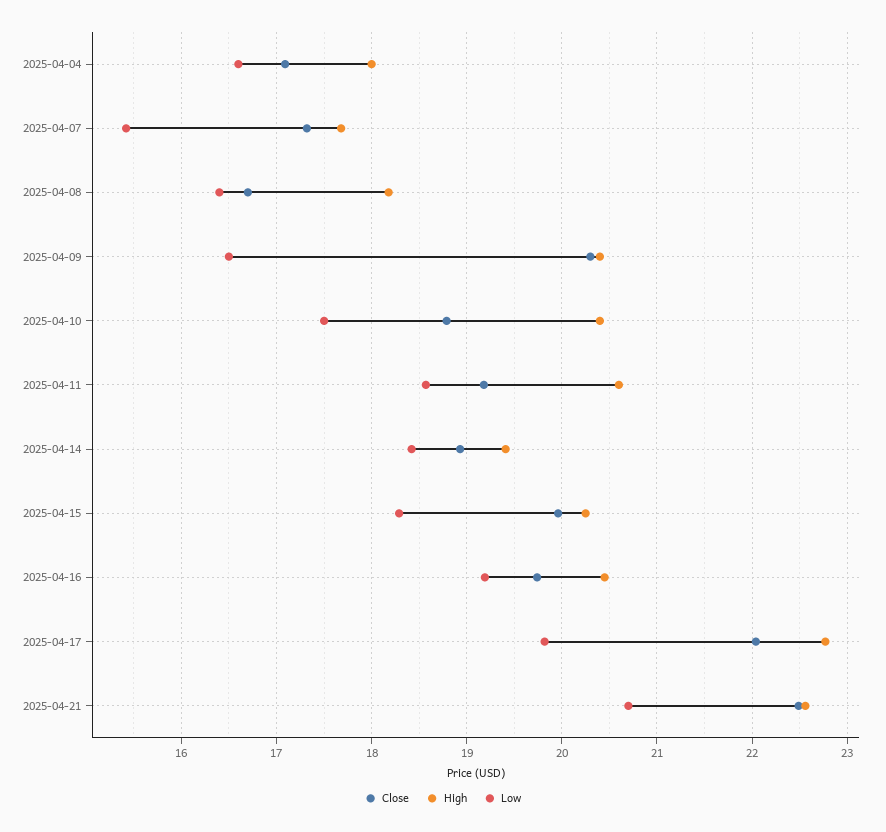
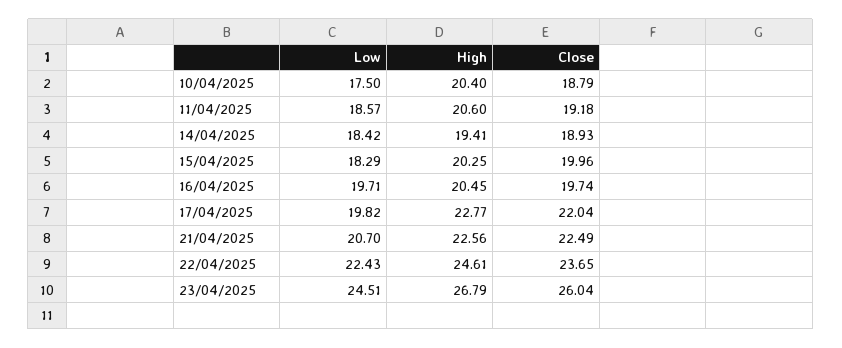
Close, 2025-04-04: 17.1 -> none
High, 2025-04-04: 18 -> none
Low, 2025-04-04: 16.6 -> none
Close, 2025-04-07: 17.3 -> none
High, 2025-04-07: 17.7 -> none
Low, 2025-04-07: 15.4 -> none
Close, 2025-04-08: 16.7 -> none
High, 2025-04-08: 18.2 -> none
Low, 2025-04-08: 16.4 -> none
Close, 2025-04-09: 20.3 -> none
High, 2025-04-09: 20.4 -> none
Low, 2025-04-09: 16.5 -> none
Low, 2025-04-16: 19.2 -> 19.71
Low, 22/04/2025: none -> 22.43
High, 22/04/2025: none -> 24.61
Close, 22/04/2025: none -> 23.65
Low, 23/04/2025: none -> 24.51
High, 23/04/2025: none -> 26.79
Close, 23/04/2025: none -> 26.04

